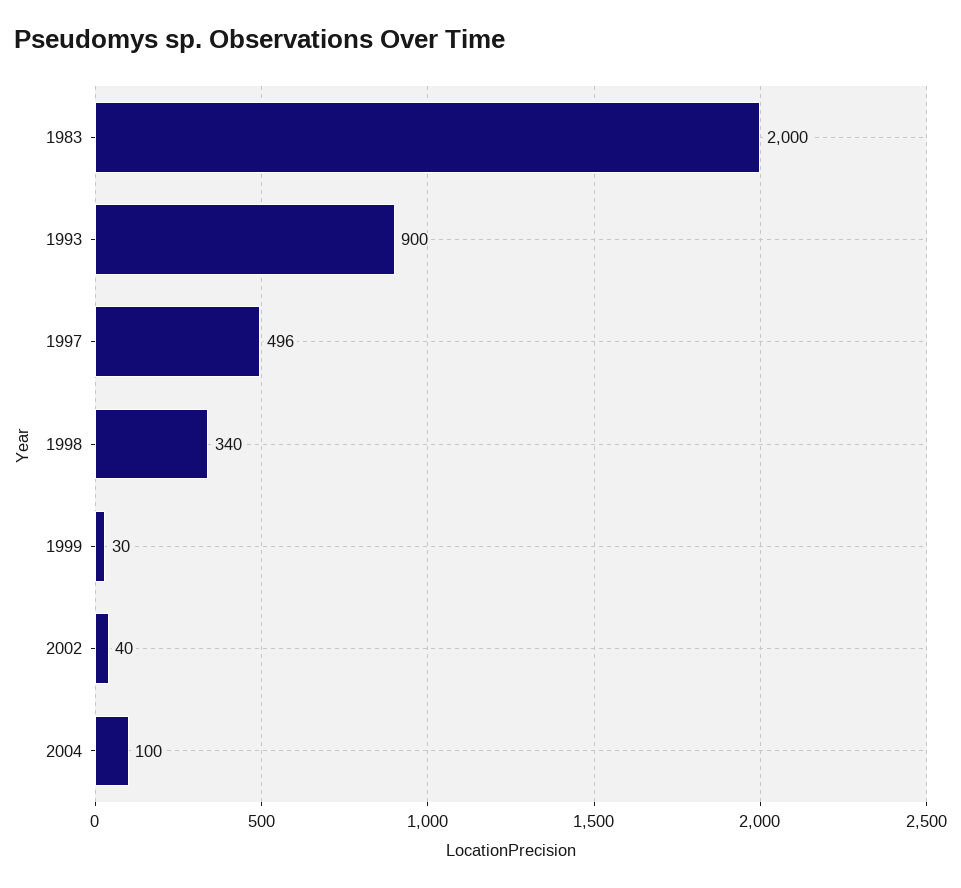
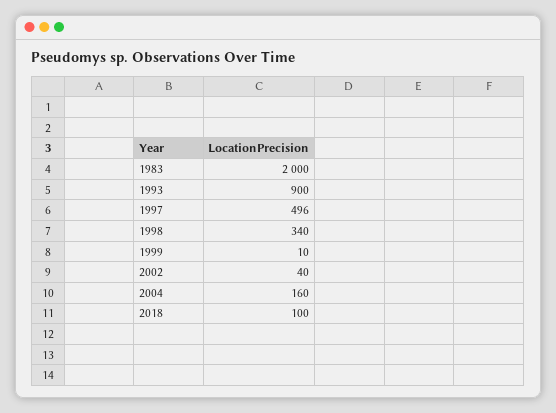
1999: 30 -> 10
2004: 100 -> 160
2018: none -> 100

